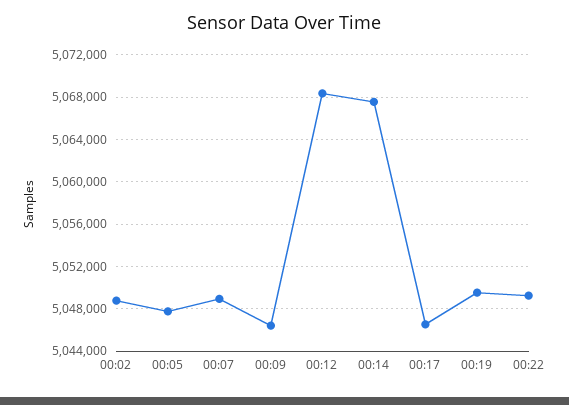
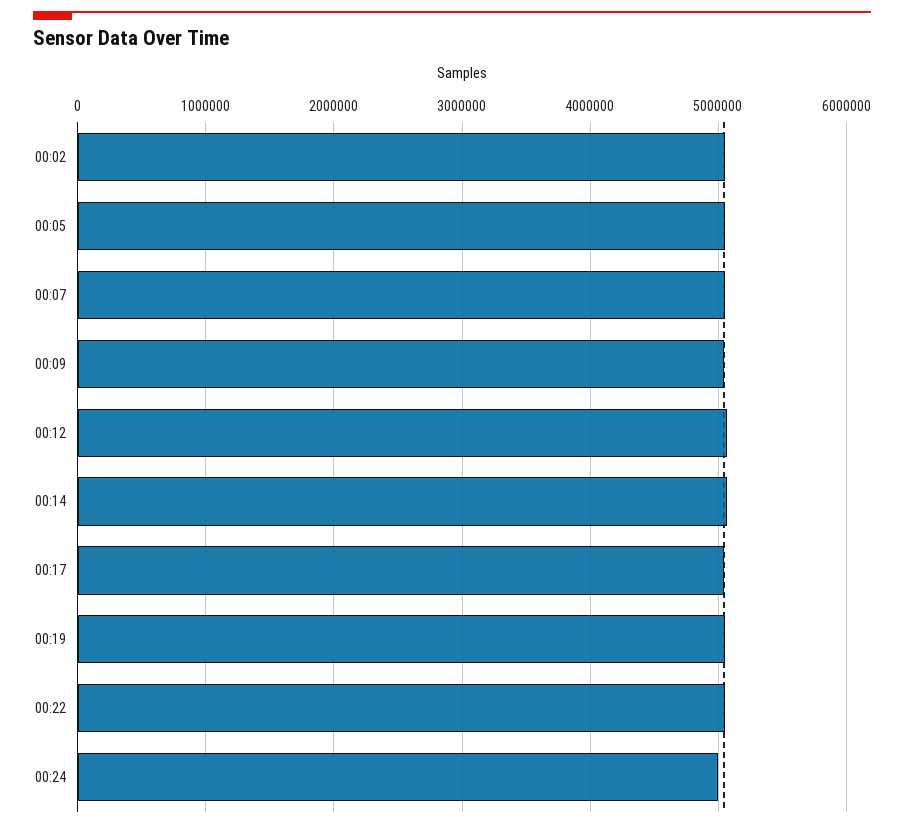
00:24: none -> 5000000

